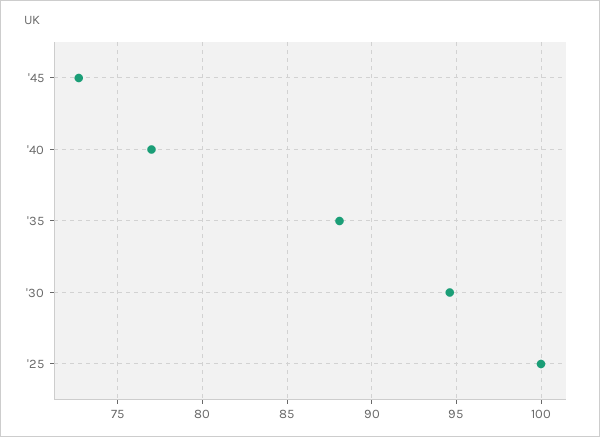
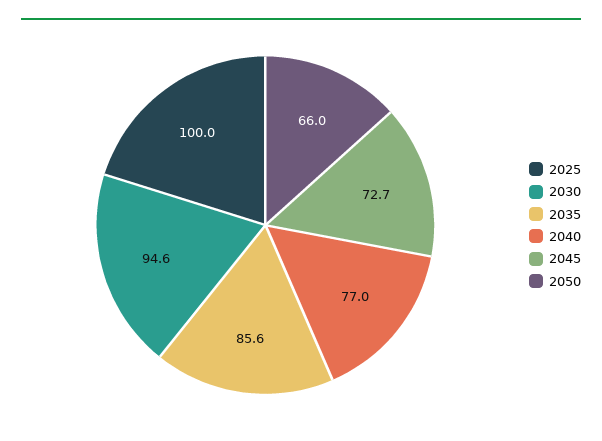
'35: 88 -> 85.6
2050: none -> 66

